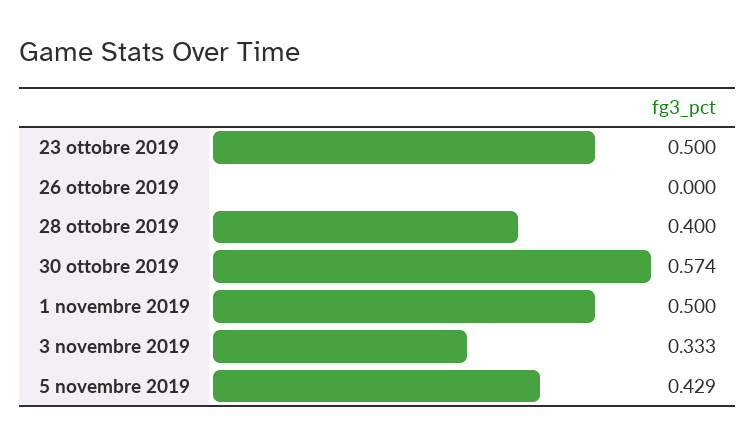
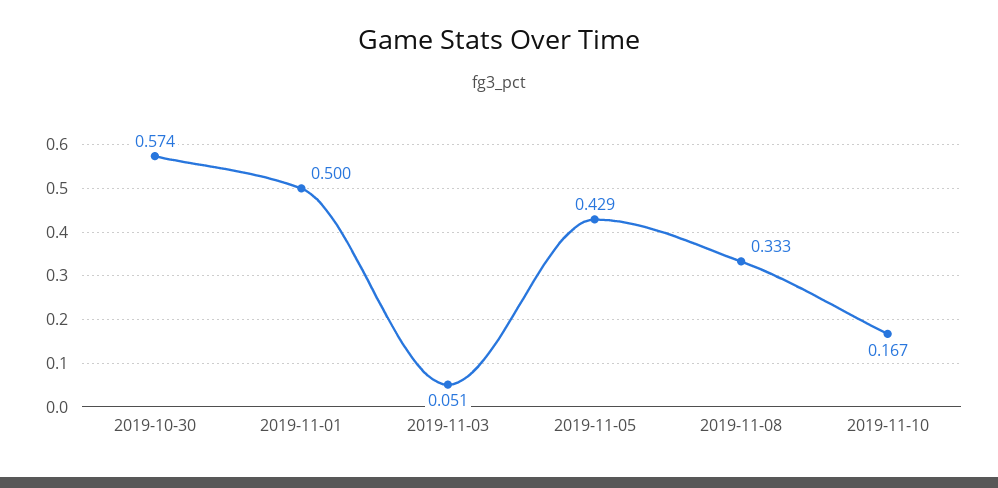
23 ottobre 2019: 0.5 -> none
26 ottobre 2019: 0 -> none
28 ottobre 2019: 0.4 -> none
3 novembre 2019: 0.333 -> 0.051
2019-11-08: none -> 0.333
2019-11-10: none -> 0.167

